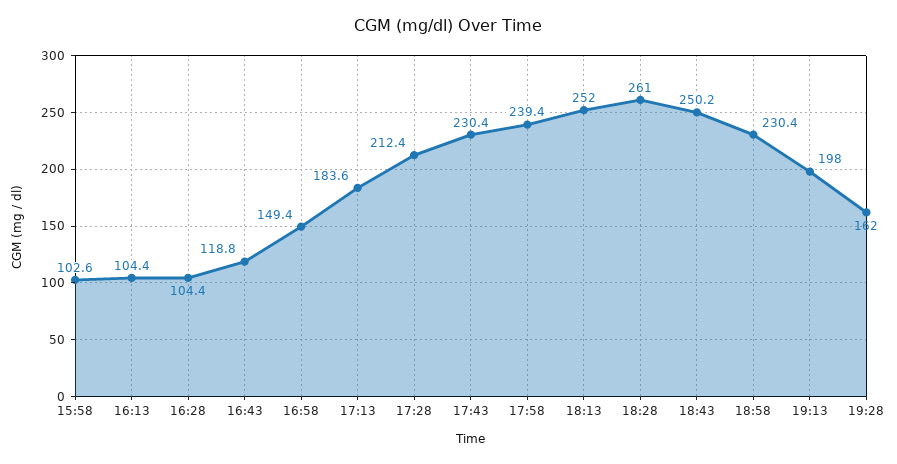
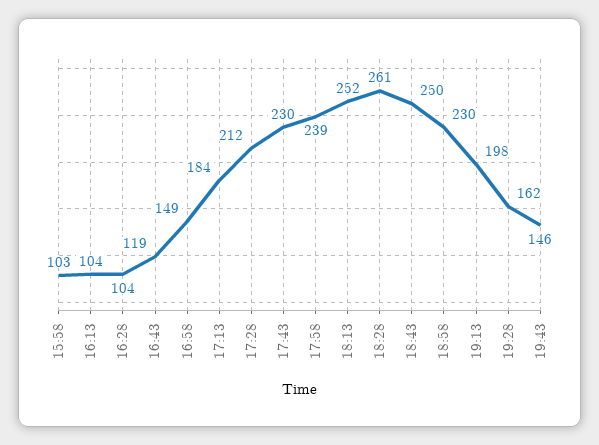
19:43: none -> 146

